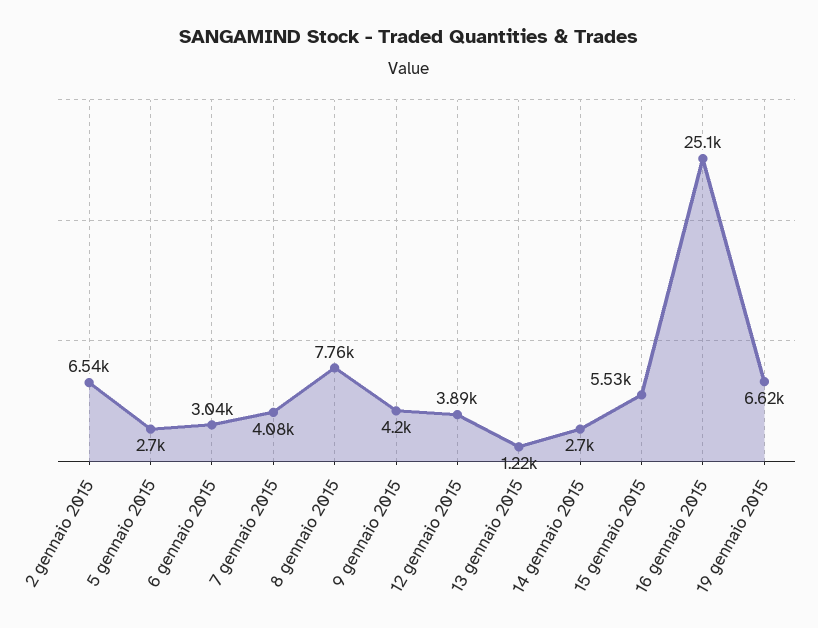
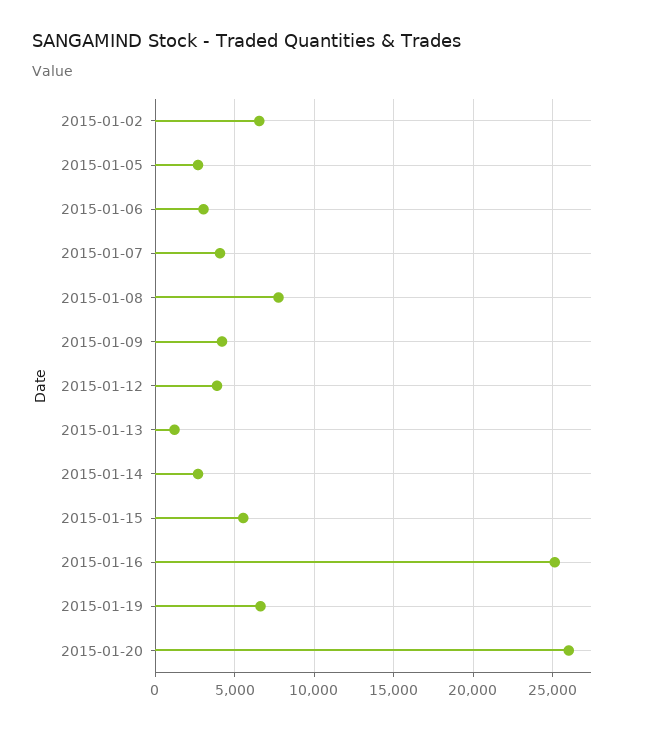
2015-01-20: none -> 26000

